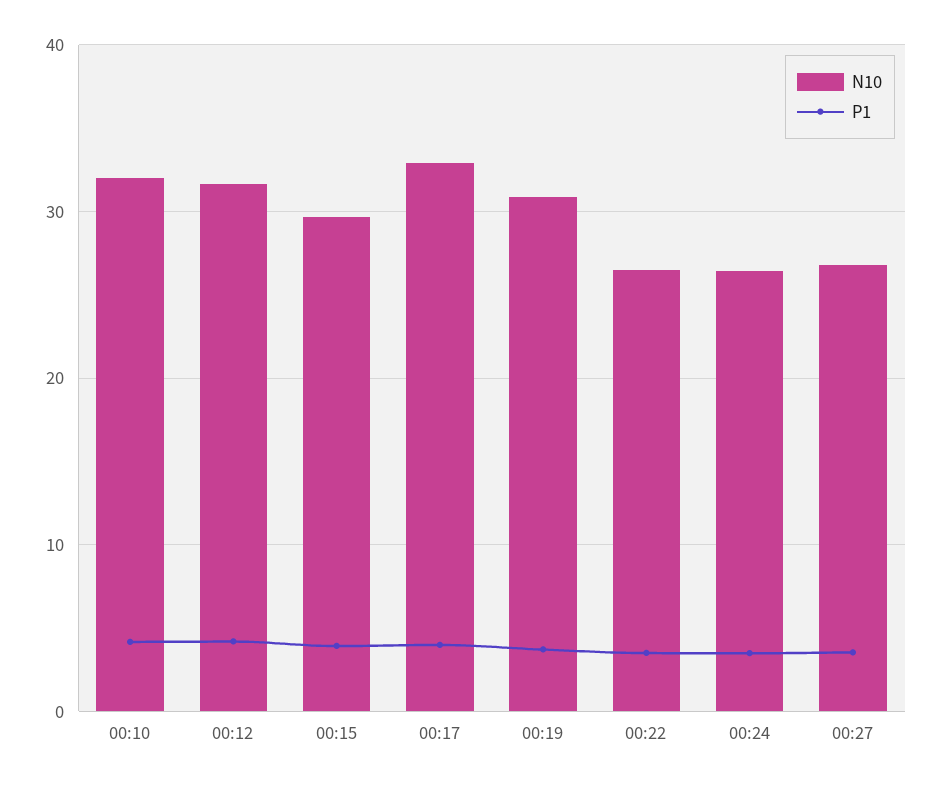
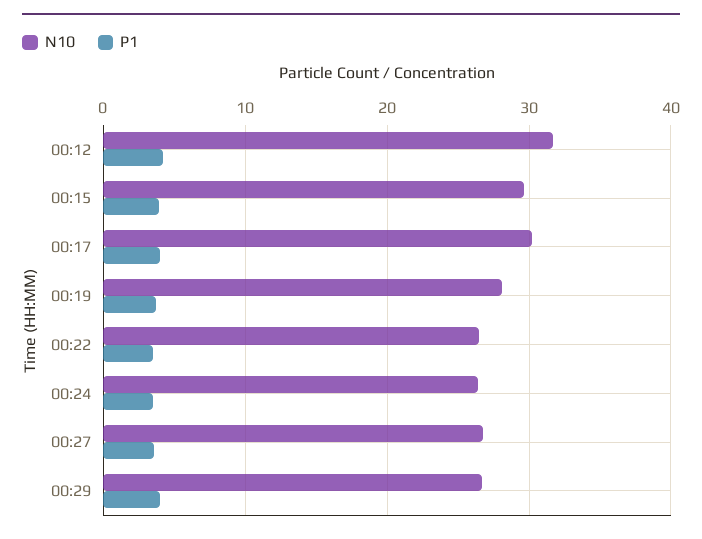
N10, 00:10: 32 -> none
P1, 00:10: 4 -> none
N10, 00:17: 33 -> 30
N10, 00:19: 31 -> 28
N10, 00:29: none -> 27
P1, 00:29: none -> 4

